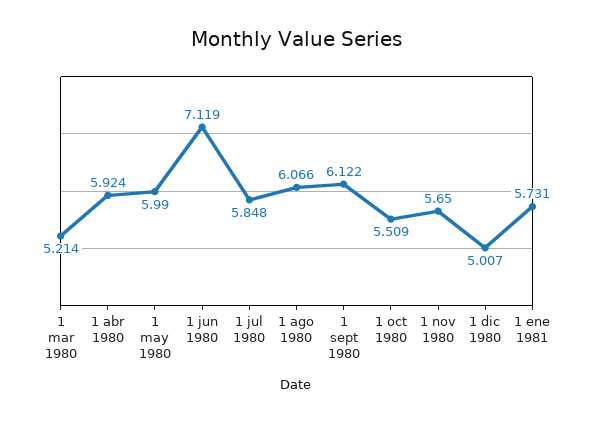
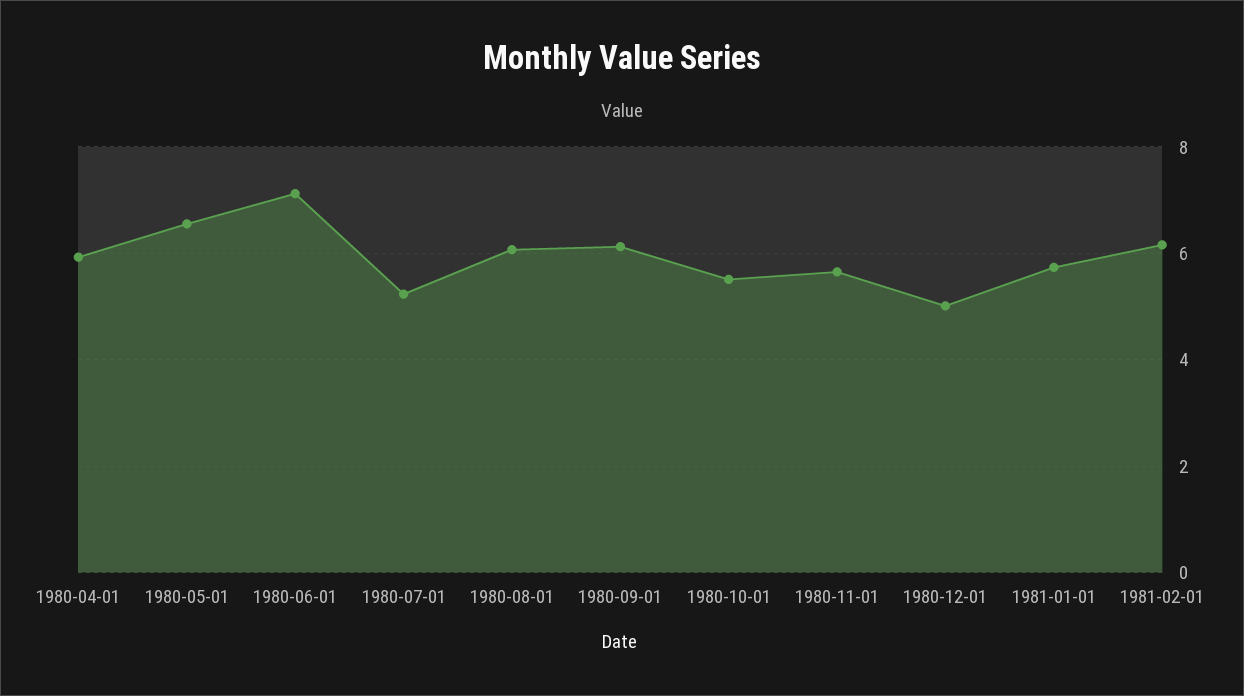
1 mar 1980: 5.214 -> none
1 may 1980: 5.99 -> 6.6
1 jul 1980: 5.848 -> 5.2
1981-02-01: none -> 6.2

